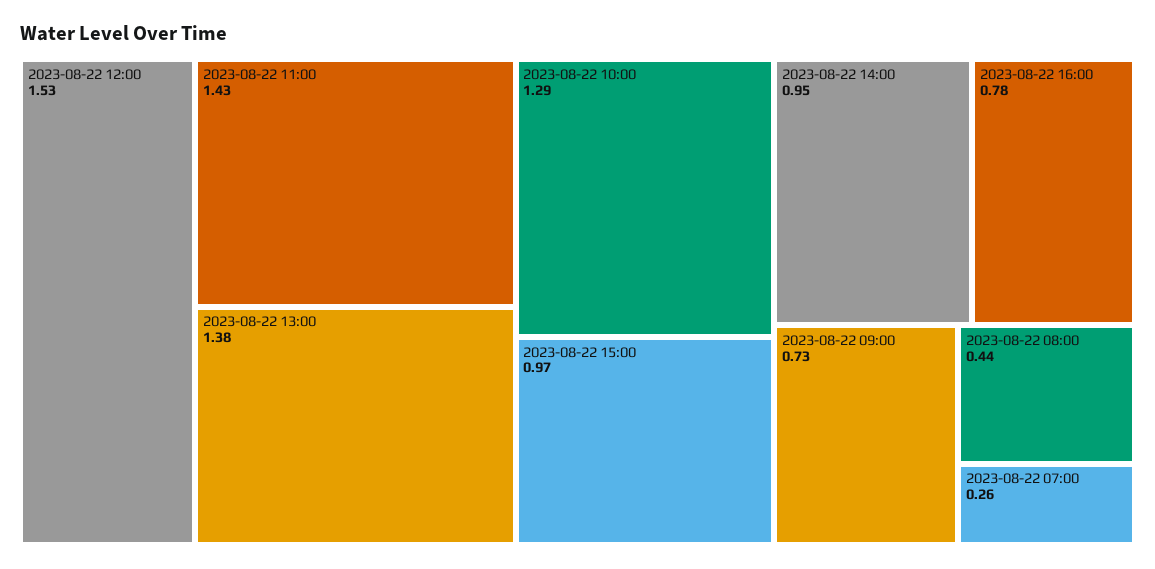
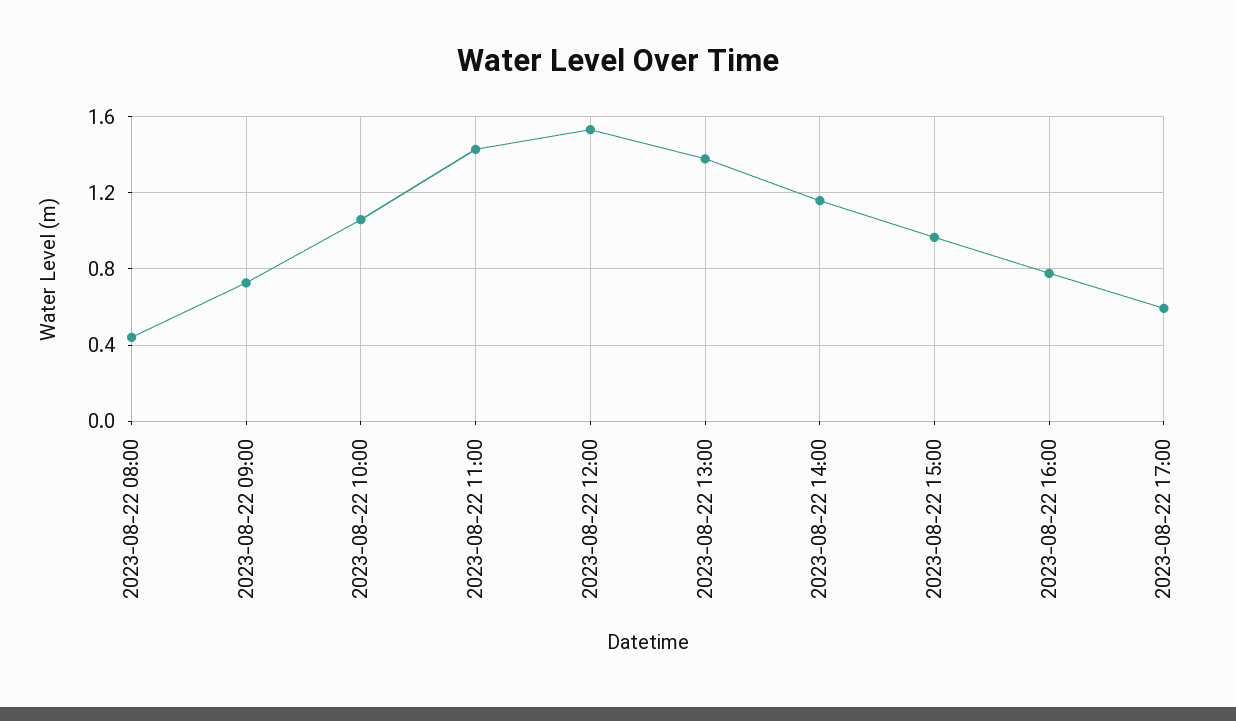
2023-08-22 10:00: 1.29 -> 1.05
2023-08-22 14:00: 0.95 -> 1.15
2023-08-22 07:00: 0.26 -> none
2023-08-22 17:00: none -> 0.6

